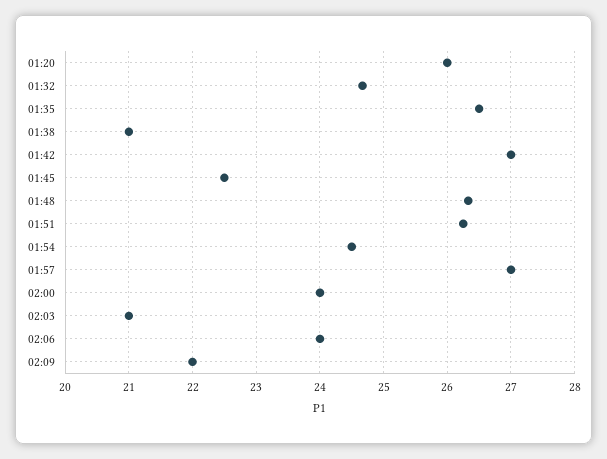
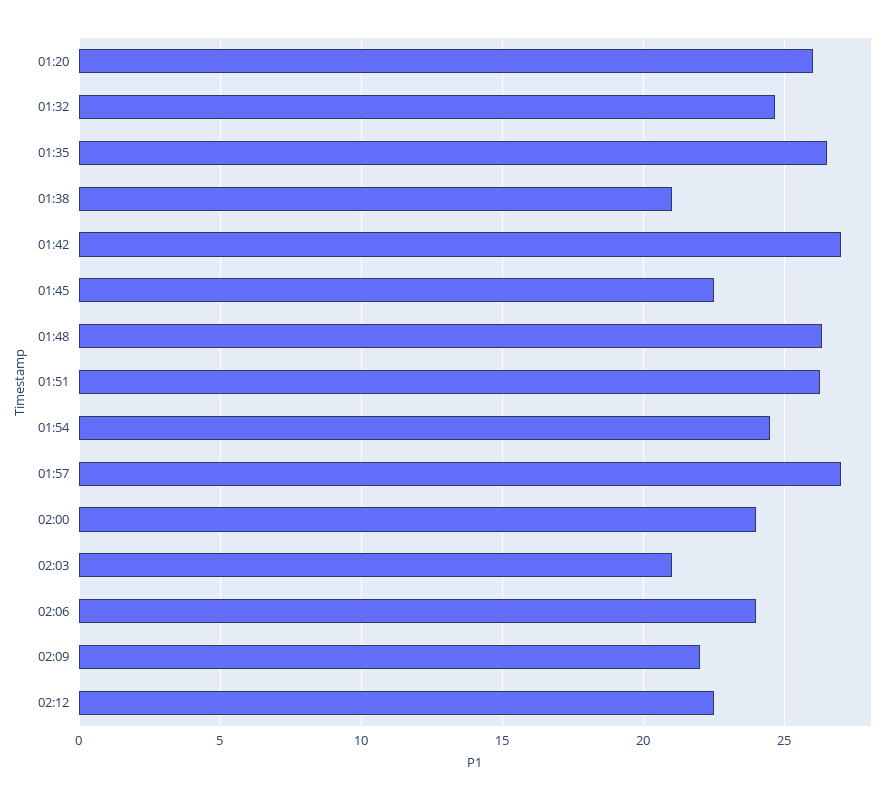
02:12: none -> 22.5

